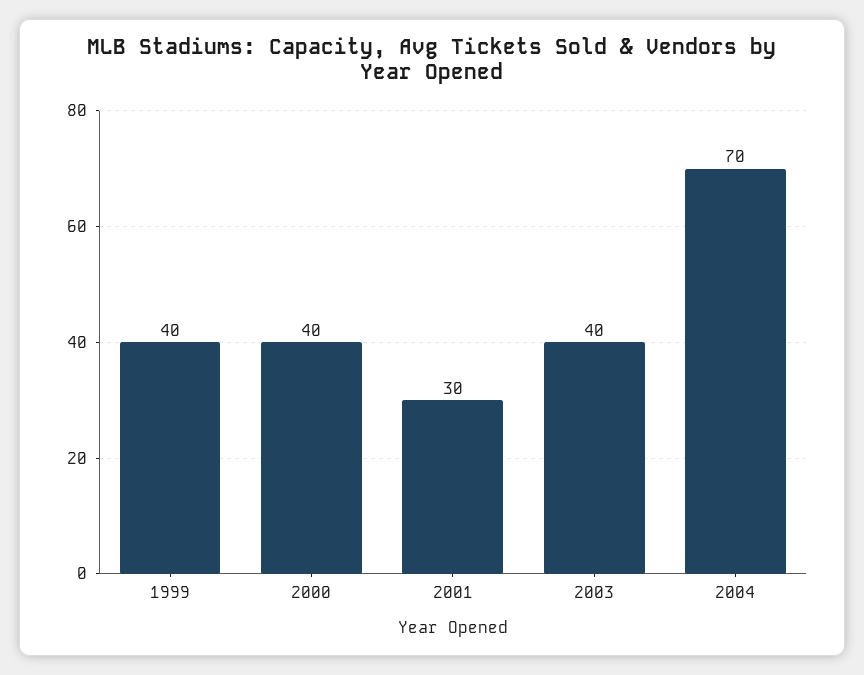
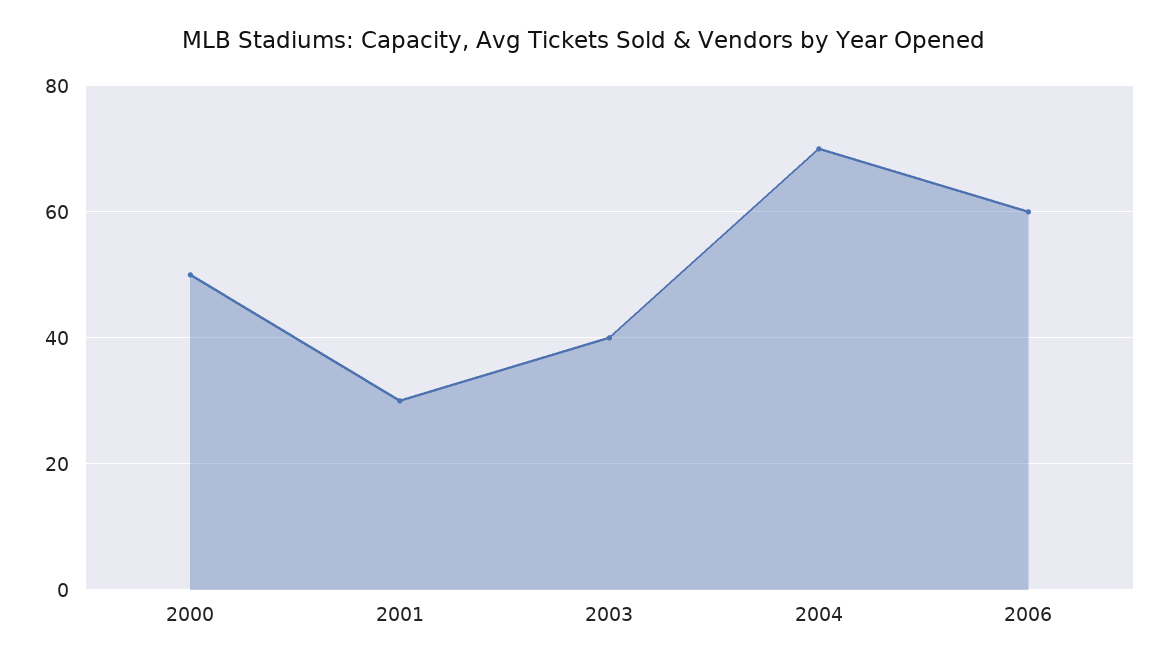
1999: 40 -> none
2000: 40 -> 50
2006: none -> 60

